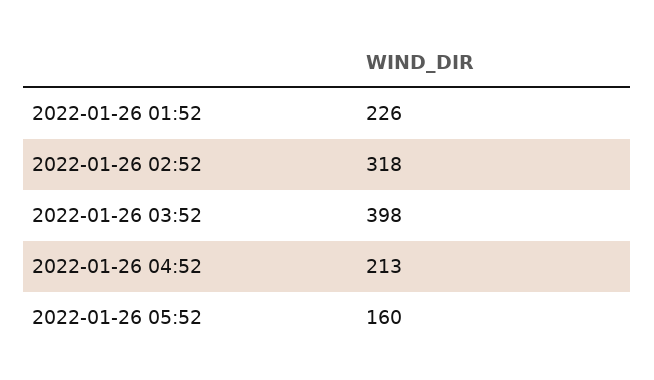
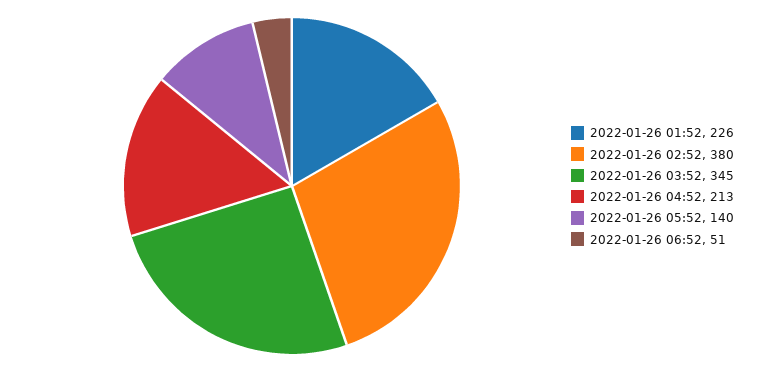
2022-01-26 02:52: 318 -> 380
2022-01-26 03:52: 398 -> 345
2022-01-26 05:52: 160 -> 140
2022-01-26 06:52: none -> 51

